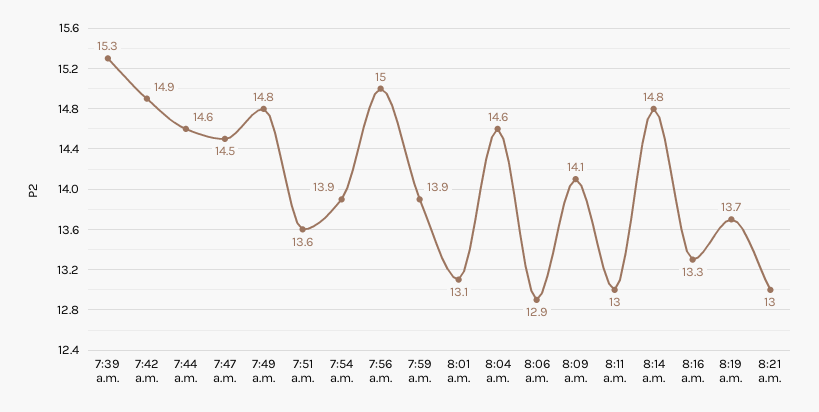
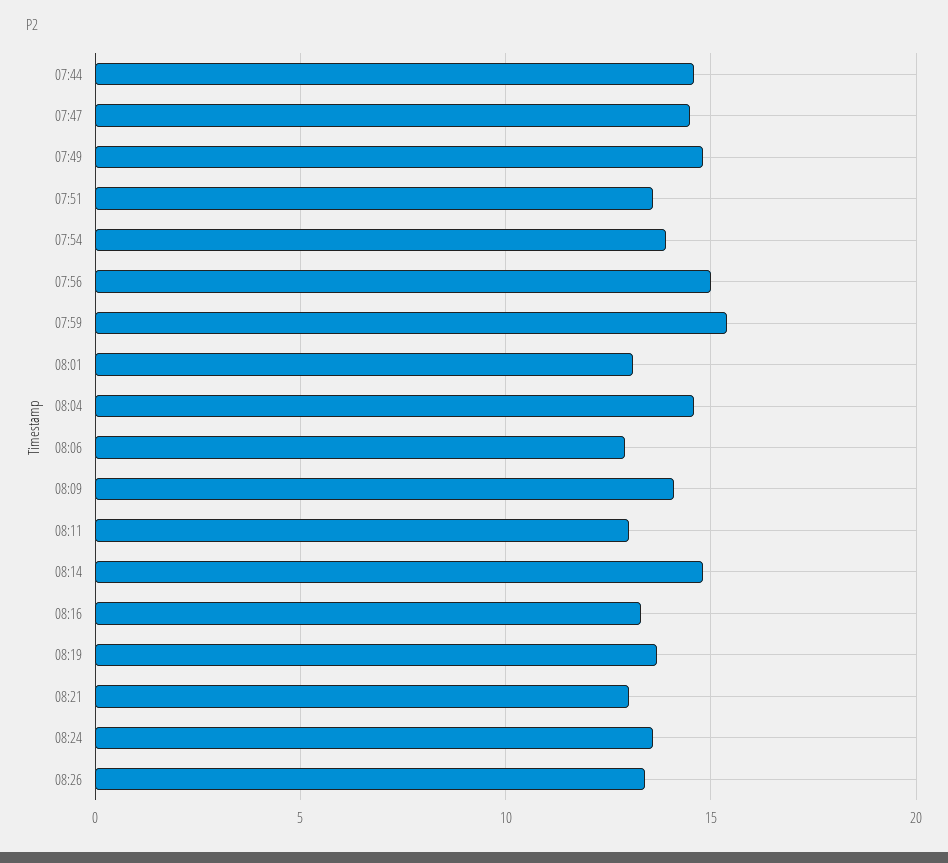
7:39 a.m.: 15.3 -> none
7:42 a.m.: 14.9 -> none
7:59 a.m.: 13.9 -> 15.5
08:24: none -> 13.5
08:26: none -> 13.5

